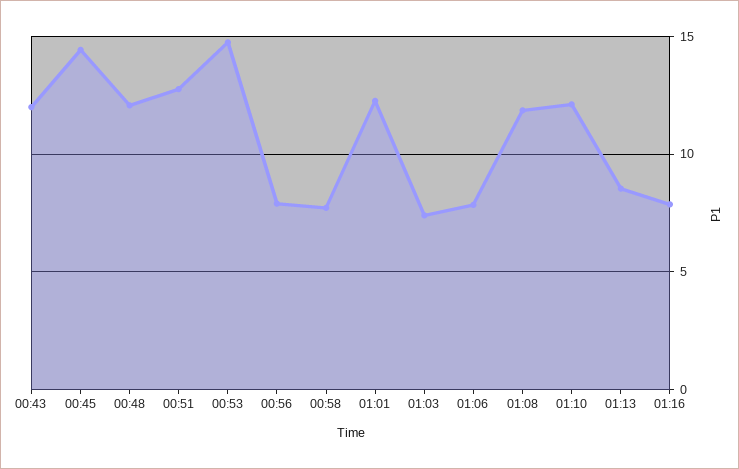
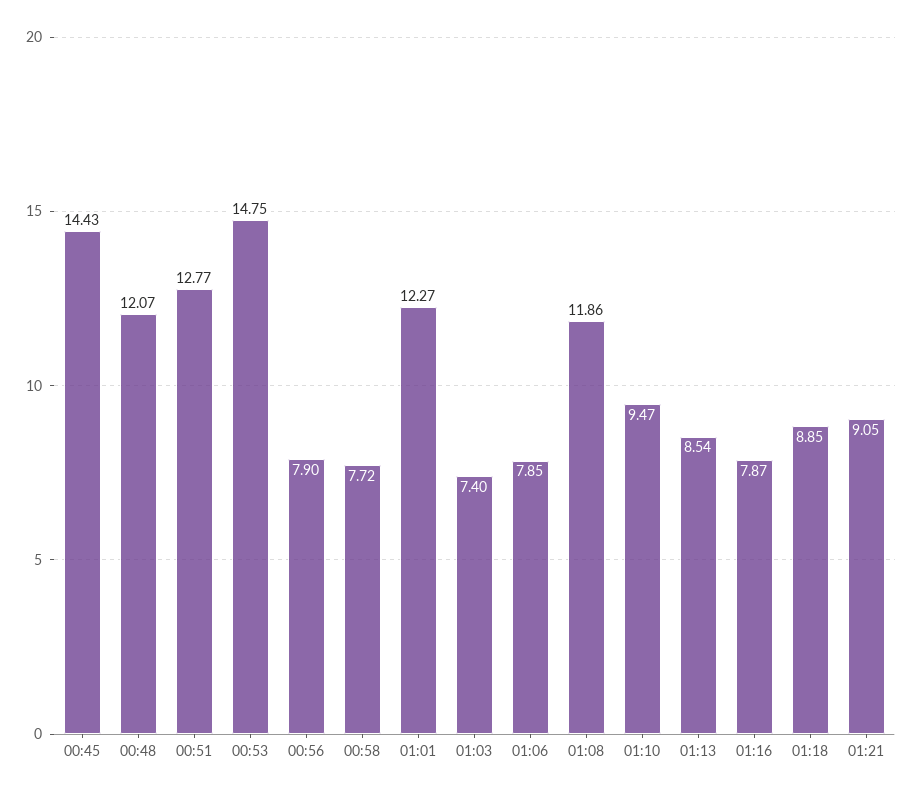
00:43: 12 -> none
01:10: 12 -> 9.47
01:18: none -> 8.85
01:21: none -> 9.05

